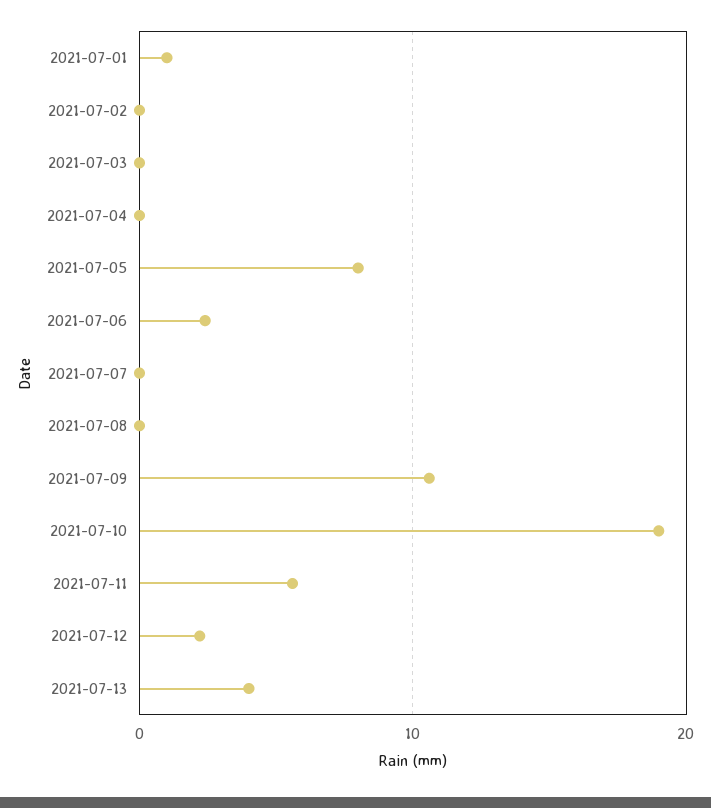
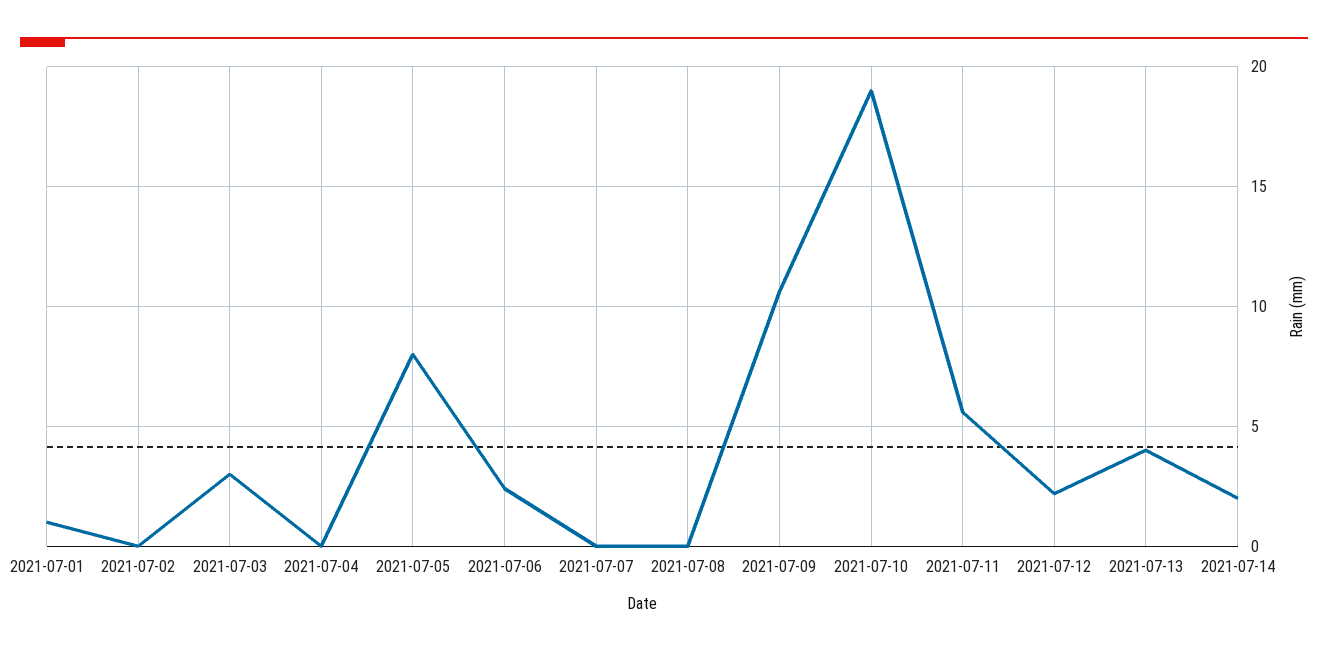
2021-07-03: 0 -> 3
2021-07-14: none -> 2

